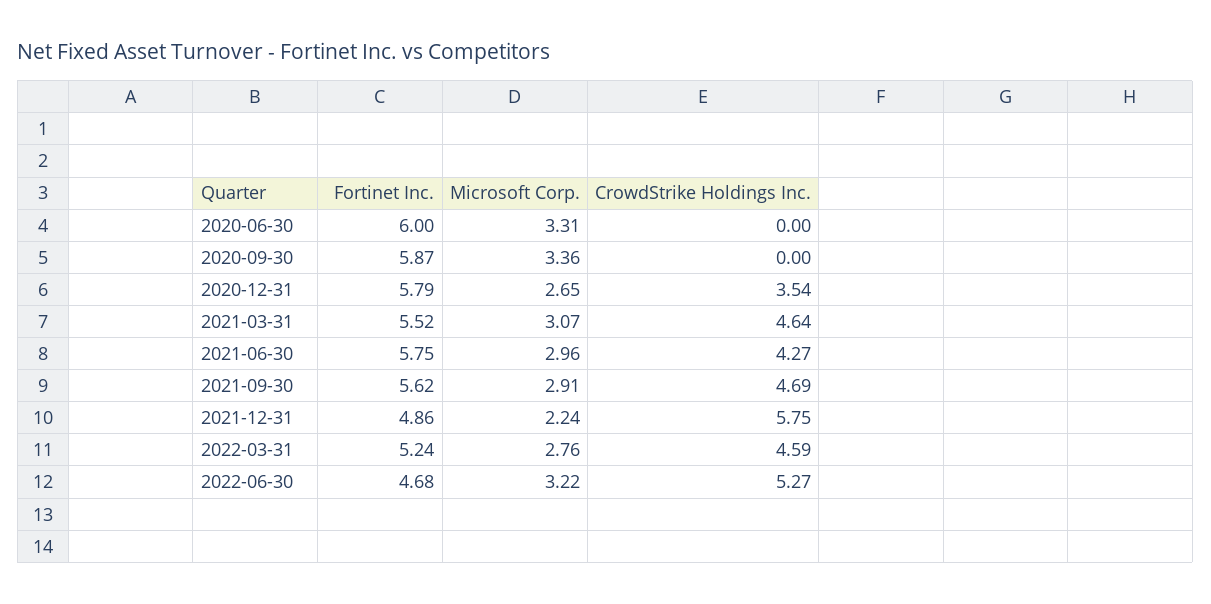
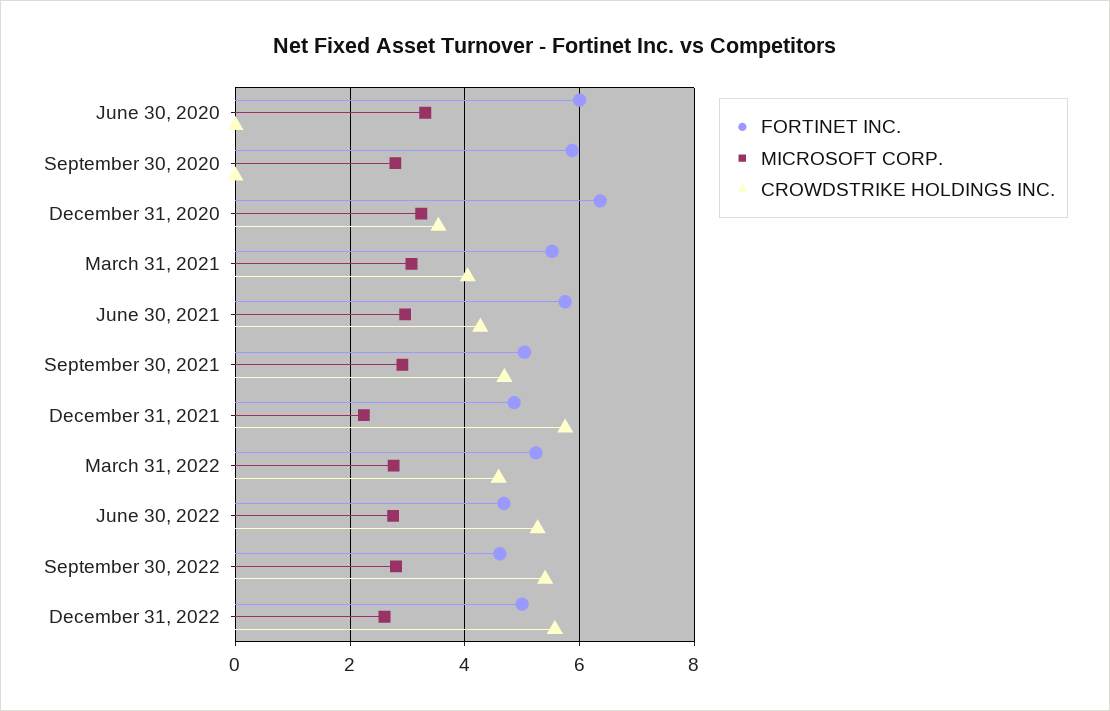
Microsoft Corp., 2020-09-30: 3.36 -> 2.8
Fortinet Inc., 2020-12-31: 5.79 -> 6.4
Microsoft Corp., 2020-12-31: 2.65 -> 3.2
CrowdStrike Holdings Inc., 2021-03-31: 4.64 -> 4
Fortinet Inc., 2021-09-30: 5.62 -> 5
Microsoft Corp., 2022-06-30: 3.22 -> 2.8
Fortinet Inc., September 30, 2022: none -> 4.6
Microsoft Corp., September 30, 2022: none -> 2.8
CrowdStrike Holdings Inc., September 30, 2022: none -> 5.4
Fortinet Inc., December 31, 2022: none -> 5
Microsoft Corp., December 31, 2022: none -> 2.6
CrowdStrike Holdings Inc., December 31, 2022: none -> 5.6

